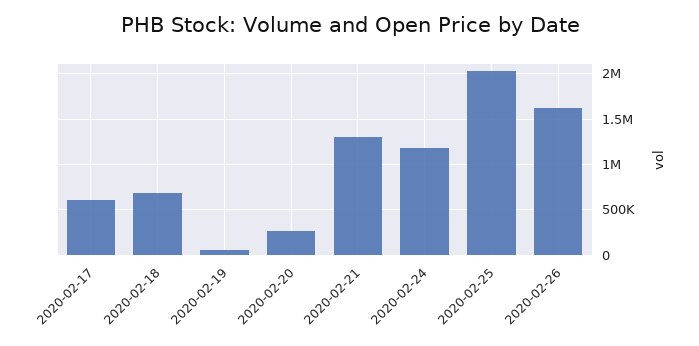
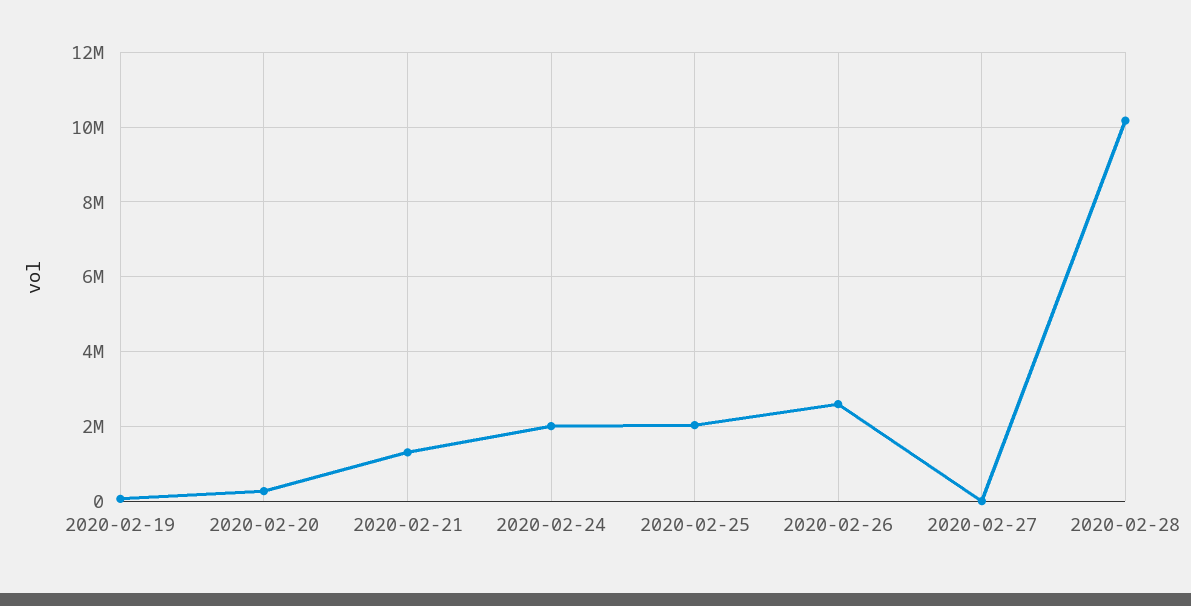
2020-02-17: 600000 -> none
2020-02-18: 700000 -> none
2020-02-24: 1200000 -> 2000000
2020-02-26: 1600000 -> 2600000
2020-02-27: none -> 0
2020-02-28: none -> 10200000

